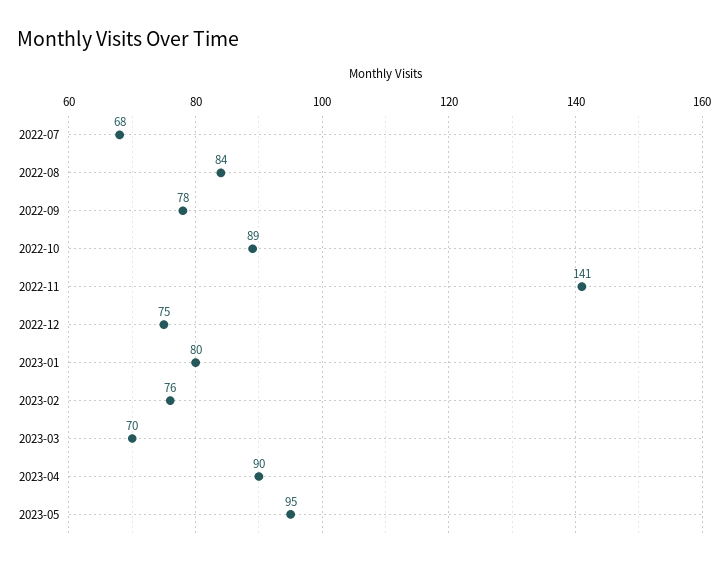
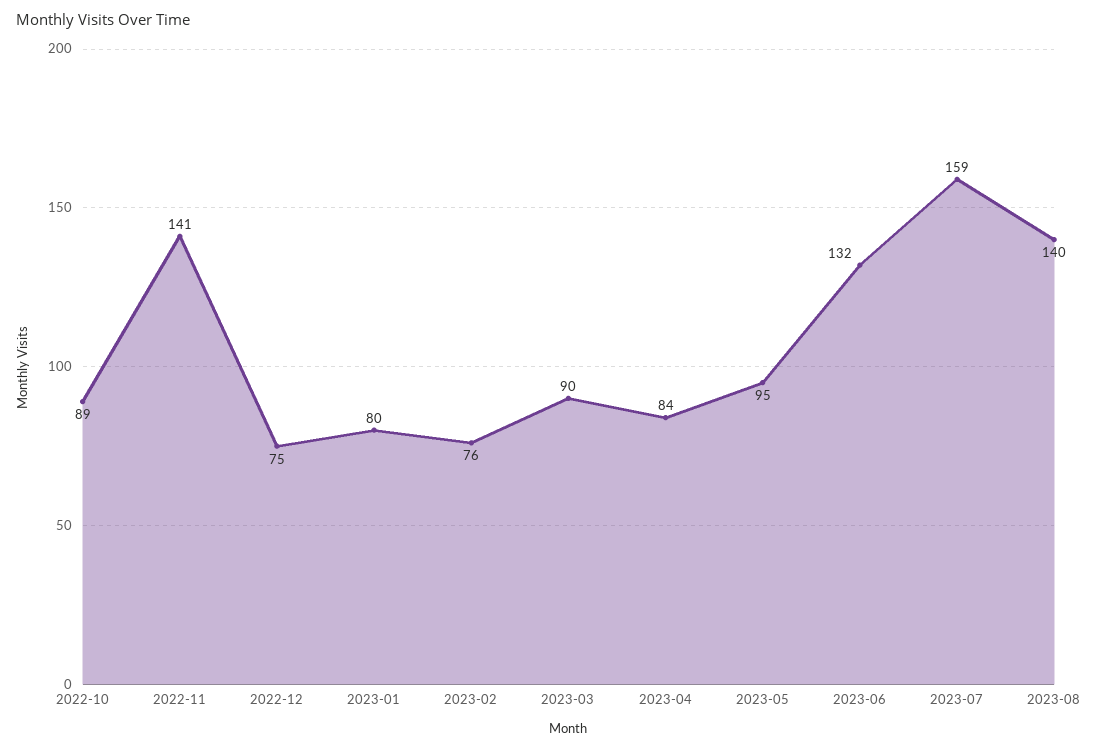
2022-07: 68 -> none
2022-08: 84 -> none
2022-09: 78 -> none
2023-03: 70 -> 90
2023-04: 90 -> 84
2023-06: none -> 132
2023-07: none -> 159
2023-08: none -> 140

